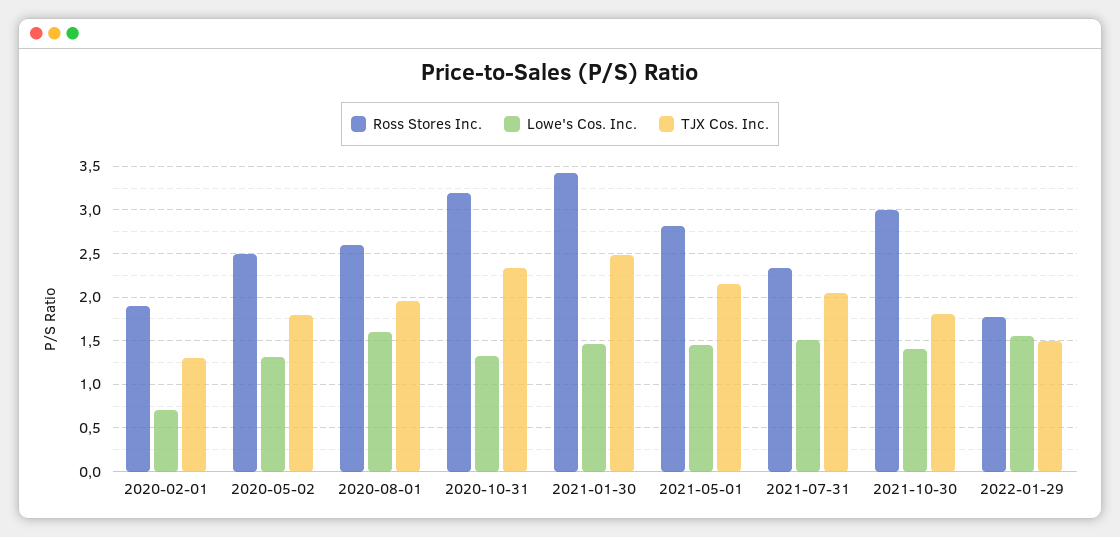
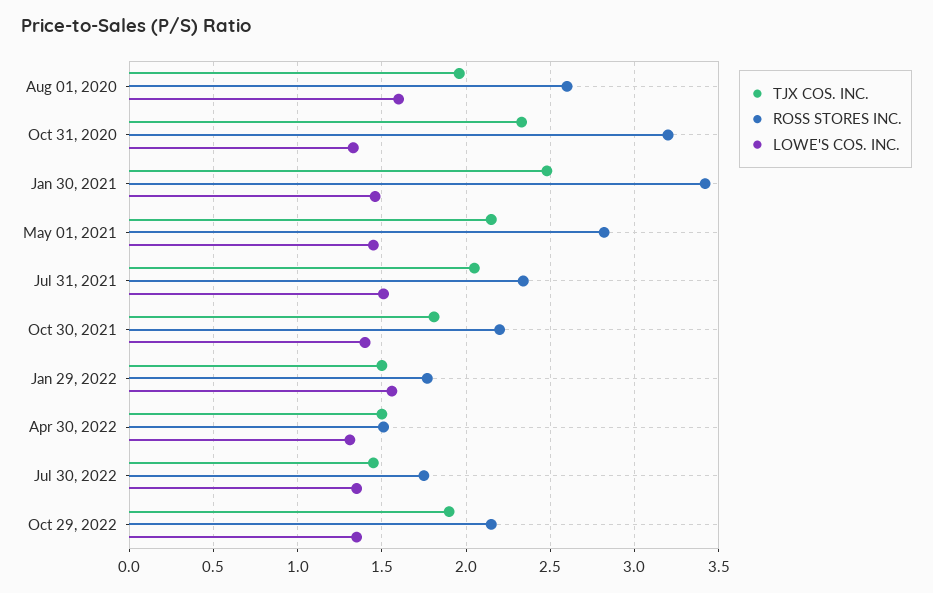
Ross Stores Inc., 2020-02-01: 1.9 -> none
Lowe's Cos. Inc., 2020-02-01: 0.7 -> none
TJX Cos. Inc., 2020-02-01: 1.3 -> none
Ross Stores Inc., 2020-05-02: 2.5 -> none
Lowe's Cos. Inc., 2020-05-02: 1.3 -> none
TJX Cos. Inc., 2020-05-02: 1.8 -> none
Ross Stores Inc., 2021-10-30: 3 -> 2.2
TJX Cos. Inc., Apr 30, 2022: none -> 1.5
Ross Stores Inc., Apr 30, 2022: none -> 1.5
Lowe's Cos. Inc., Apr 30, 2022: none -> 1.3
TJX Cos. Inc., Jul 30, 2022: none -> 1.45
Ross Stores Inc., Jul 30, 2022: none -> 1.75
Lowe's Cos. Inc., Jul 30, 2022: none -> 1.35
TJX Cos. Inc., Oct 29, 2022: none -> 1.9
Ross Stores Inc., Oct 29, 2022: none -> 2.15
Lowe's Cos. Inc., Oct 29, 2022: none -> 1.35

